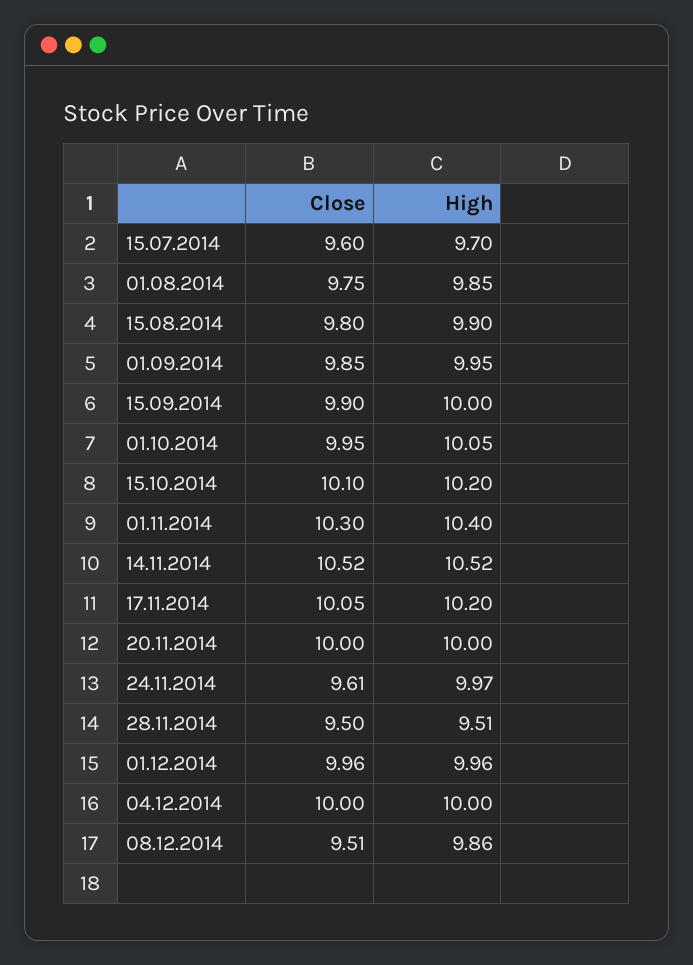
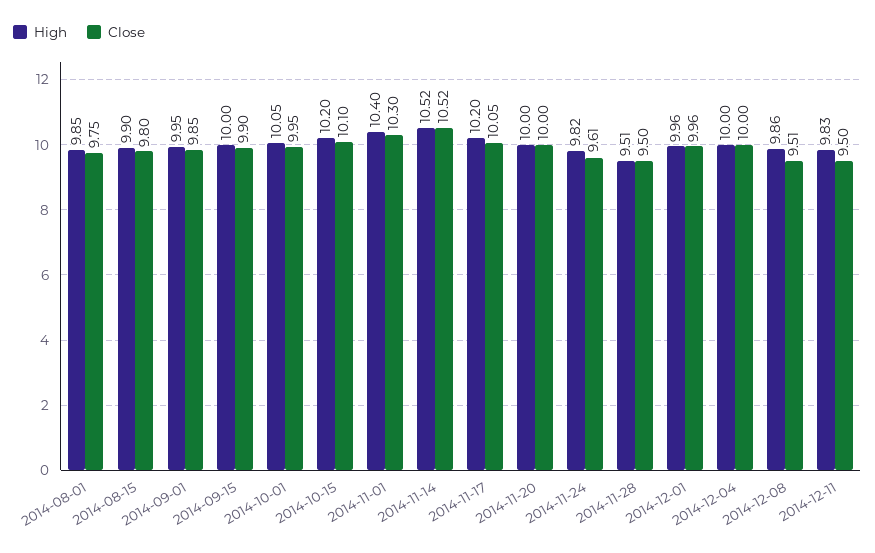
Close, 15.07.2014: 9.6 -> none
High, 15.07.2014: 9.7 -> none
High, 24.11.2014: 9.97 -> 9.82
High, 2014-12-11: none -> 9.83
Close, 2014-12-11: none -> 9.5

